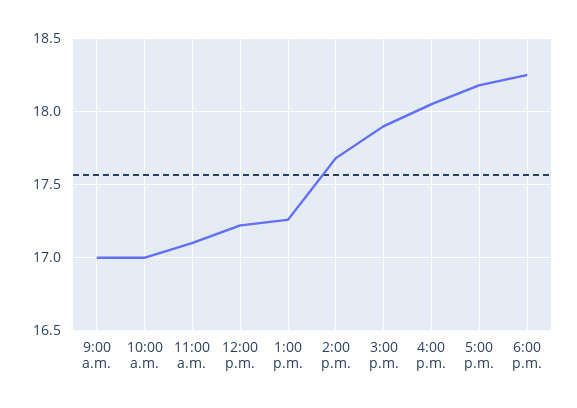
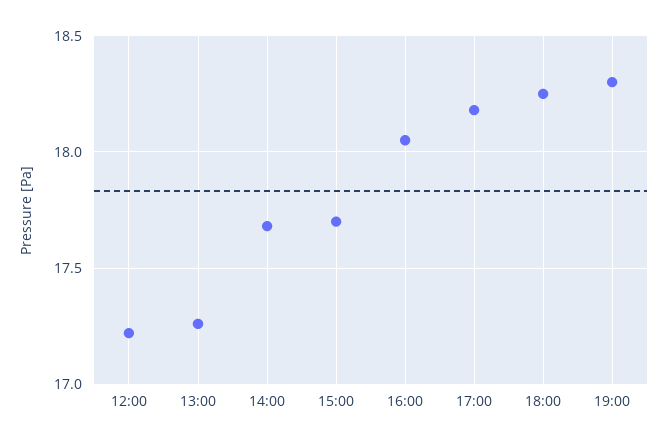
9:00 a.m.: 17 -> none
10:00 a.m.: 17 -> none
11:00 a.m.: 17.1 -> none
3:00 p.m.: 17.9 -> 17.7
19:00: none -> 18.3

